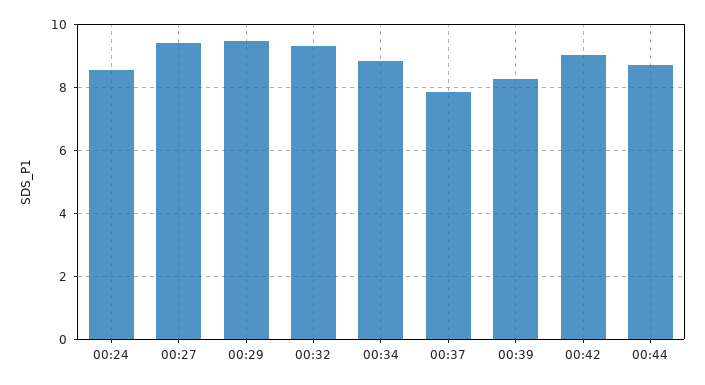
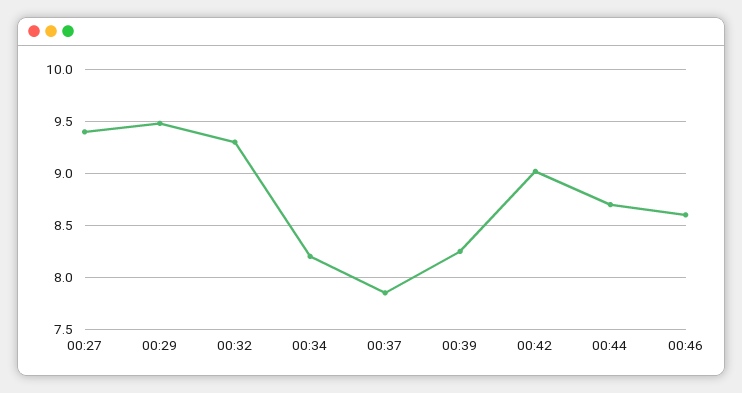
00:24: 8.6 -> none
00:34: 8.8 -> 8.2
00:46: none -> 8.6

